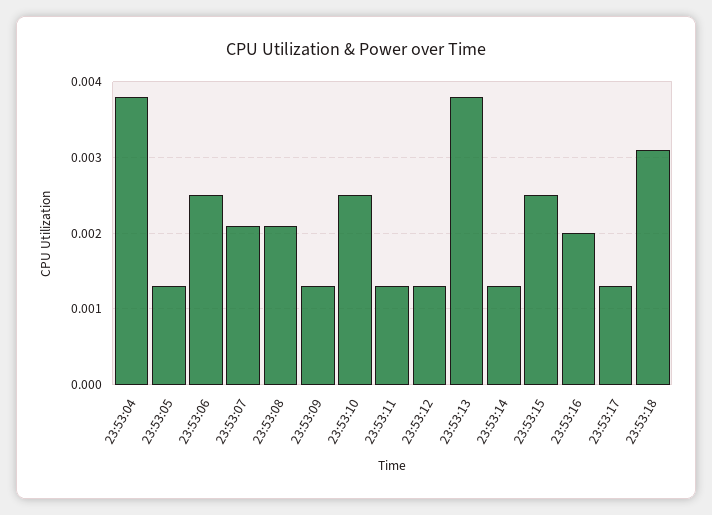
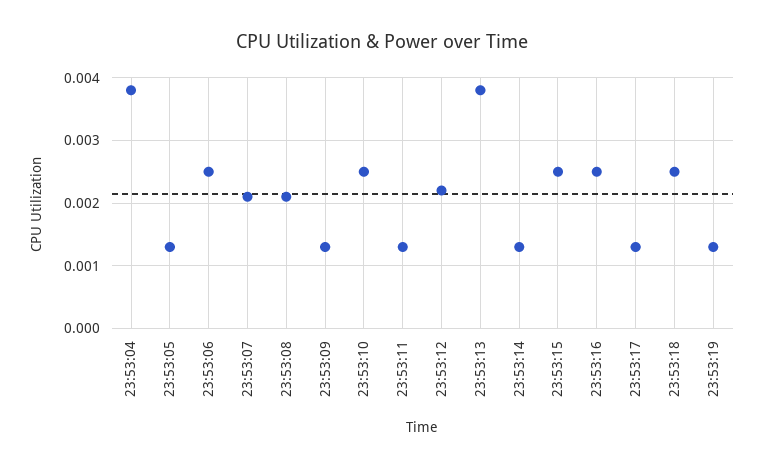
23:53:12: 0.0013 -> 0.0022
23:53:16: 0.002 -> 0.0025
23:53:18: 0.0031 -> 0.0025
23:53:19: none -> 0.0013

